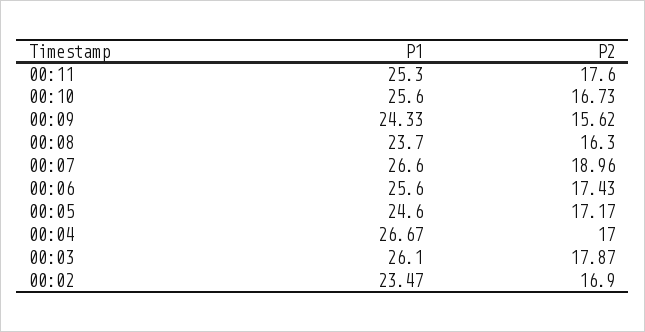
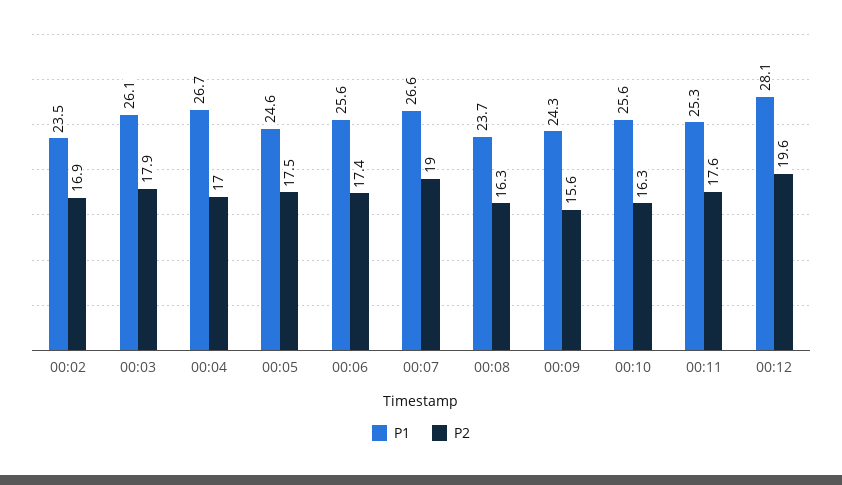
P2, 00:10: 16.73 -> 16.3
P2, 00:05: 17.17 -> 17.5
P1, 00:12: none -> 28.1
P2, 00:12: none -> 19.6

